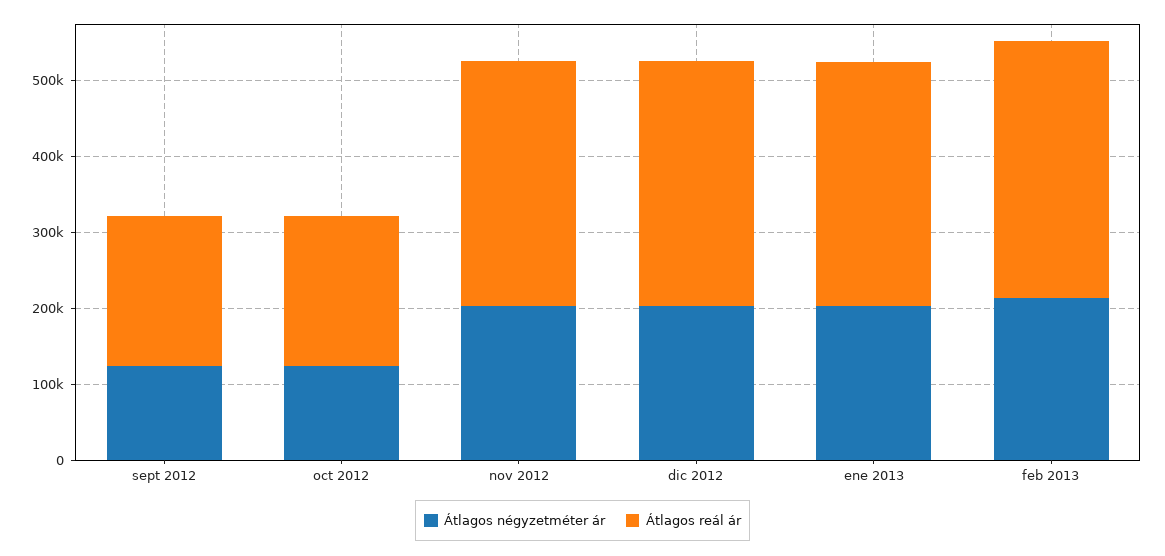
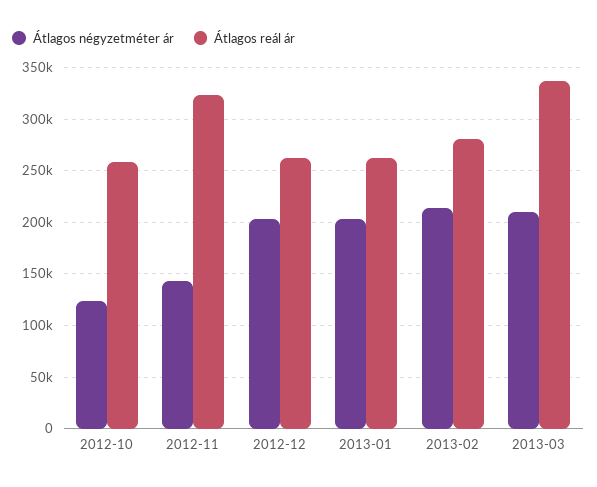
Átlagos négyzetméter ár, sept 2012: 120000 -> none
Átlagos reál ár, sept 2012: 200000 -> none
Átlagos reál ár, oct 2012: 200000 -> 260000
Átlagos négyzetméter ár, nov 2012: 200000 -> 140000
Átlagos reál ár, dic 2012: 320000 -> 260000
Átlagos reál ár, ene 2013: 320000 -> 260000
Átlagos reál ár, feb 2013: 340000 -> 280000
Átlagos négyzetméter ár, 2013-03: none -> 210000
Átlagos reál ár, 2013-03: none -> 340000

